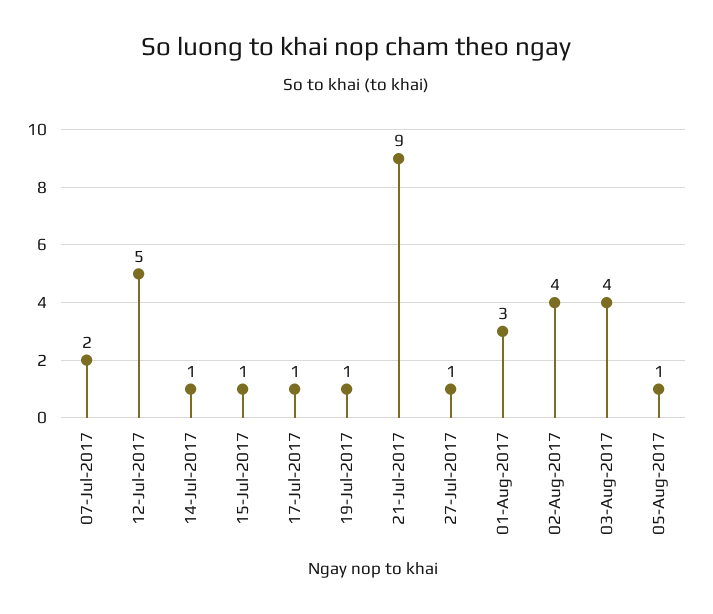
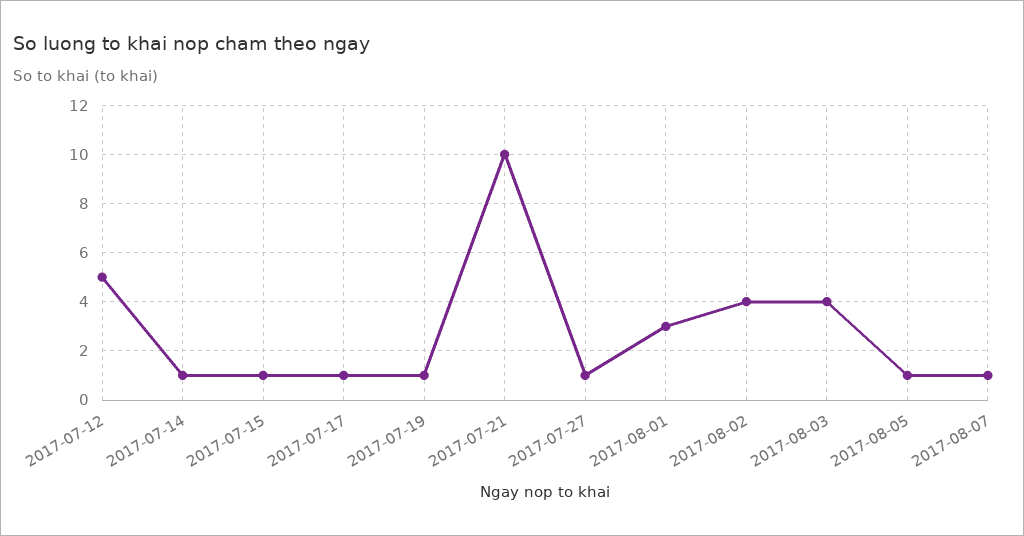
07-Jul-2017: 2 -> none
21-Jul-2017: 9 -> 10
2017-08-07: none -> 1

